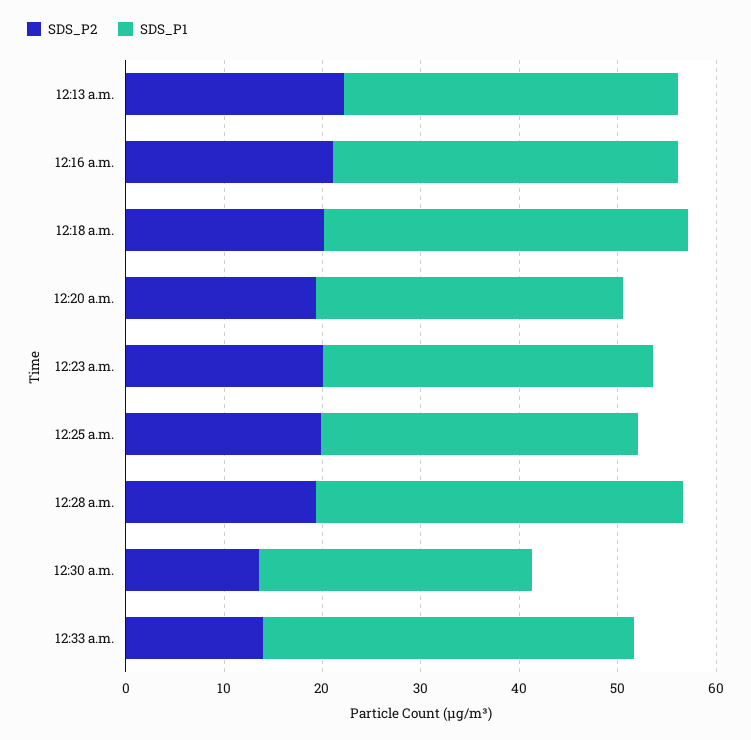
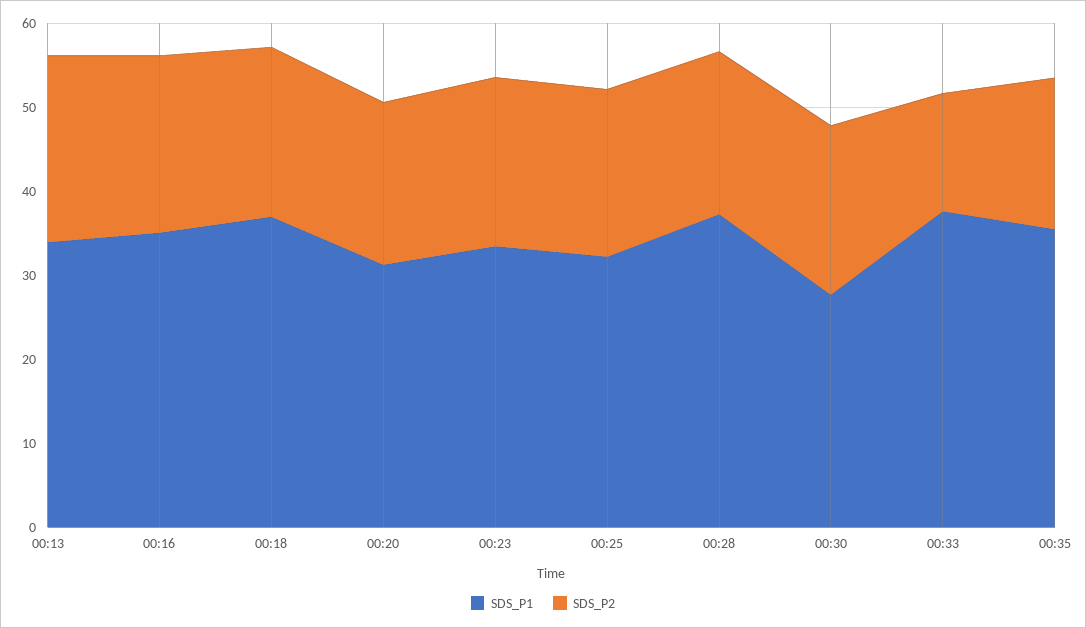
SDS_P2, 12:30 a.m.: 14 -> 20
SDS_P1, 00:35: none -> 36
SDS_P2, 00:35: none -> 18

